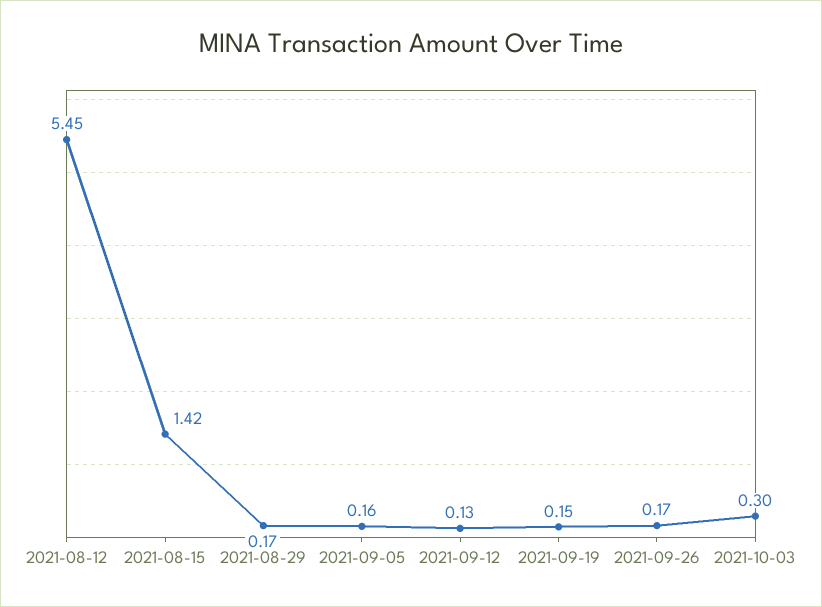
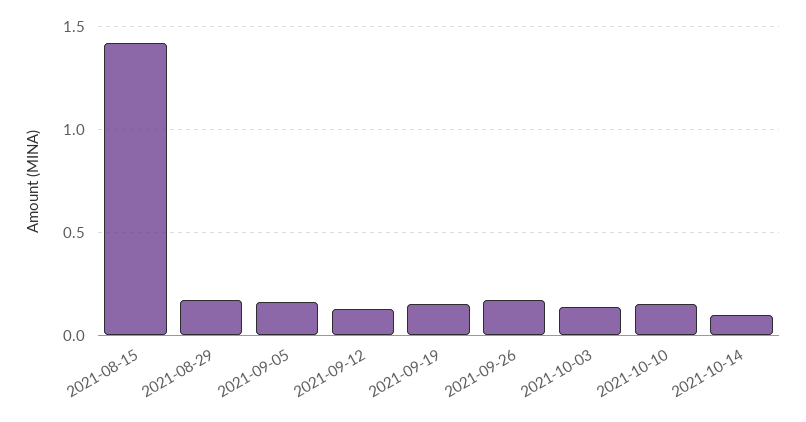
2021-08-12: 5.45 -> none
2021-10-03: 0.3 -> 0.15
2021-10-10: none -> 0.15
2021-10-14: none -> 0.1

